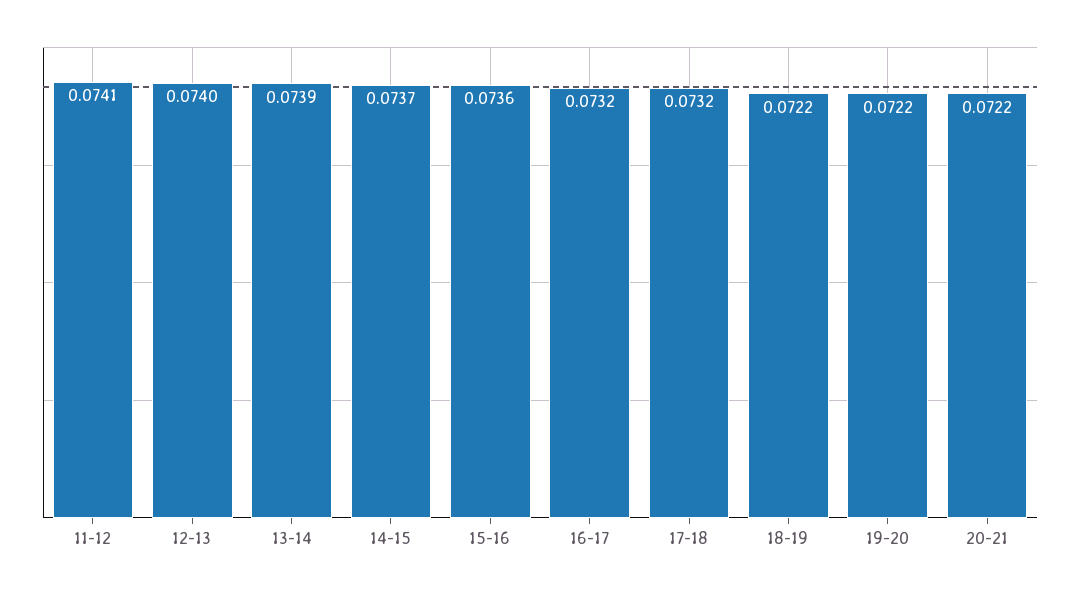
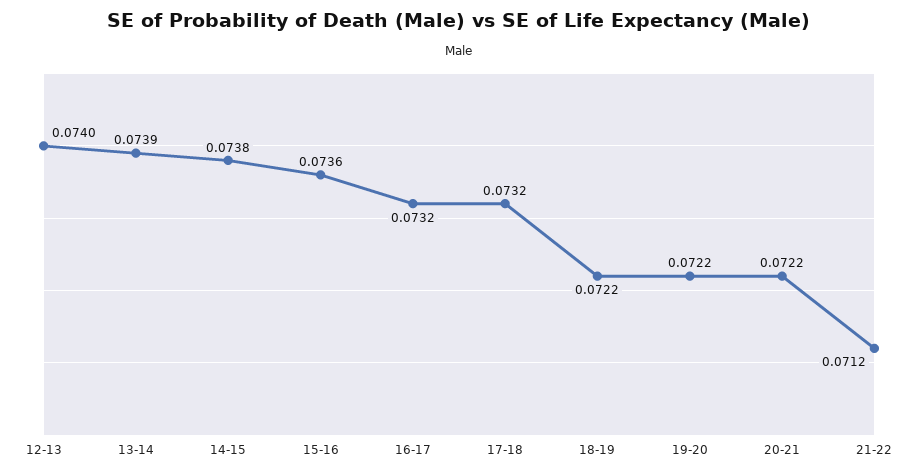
11-12: 0.0741 -> none
14-15: 0.0737 -> 0.0738
21-22: none -> 0.0712

